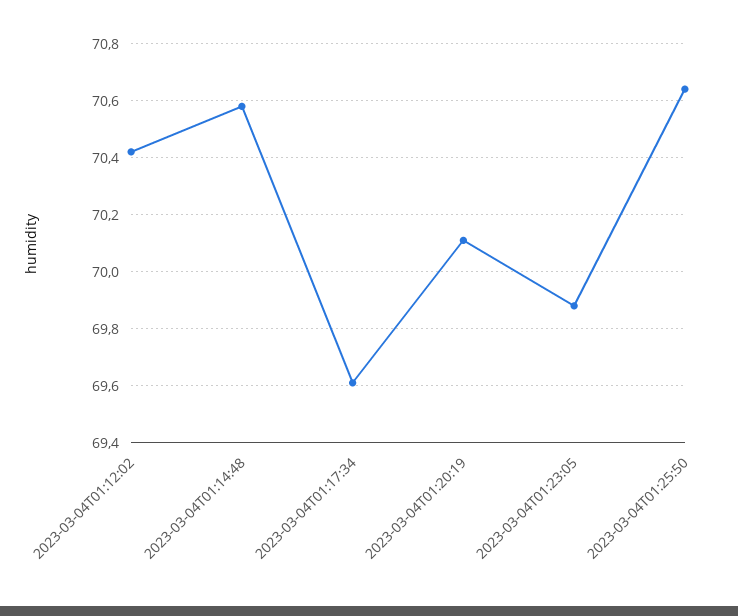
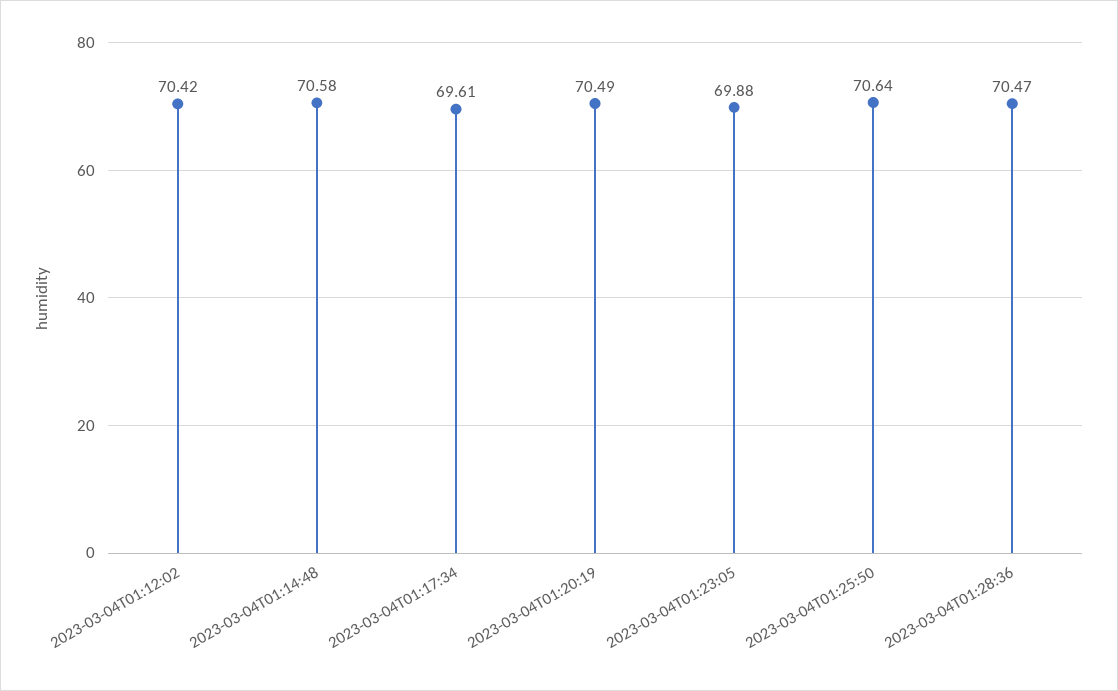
2023-03-04T01:20:19: 70.1 -> 70.49
2023-03-04T01:28:36: none -> 70.47

